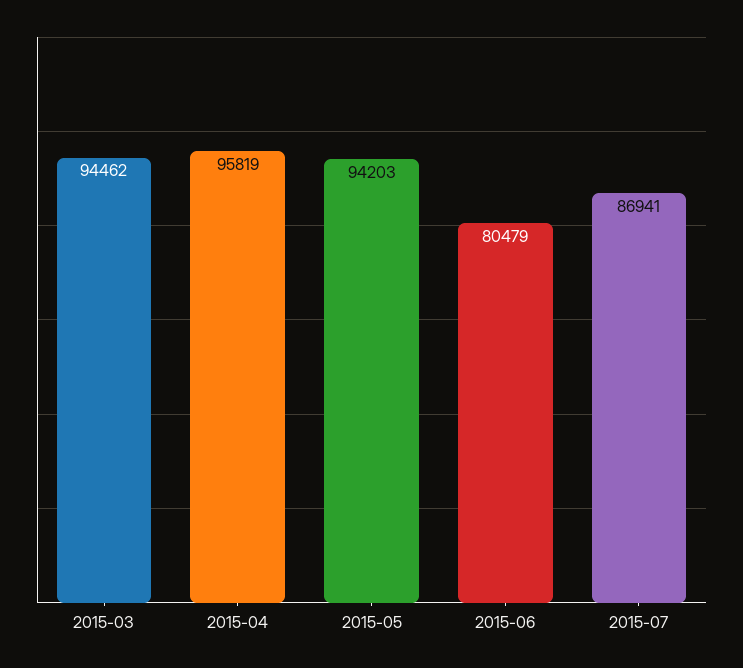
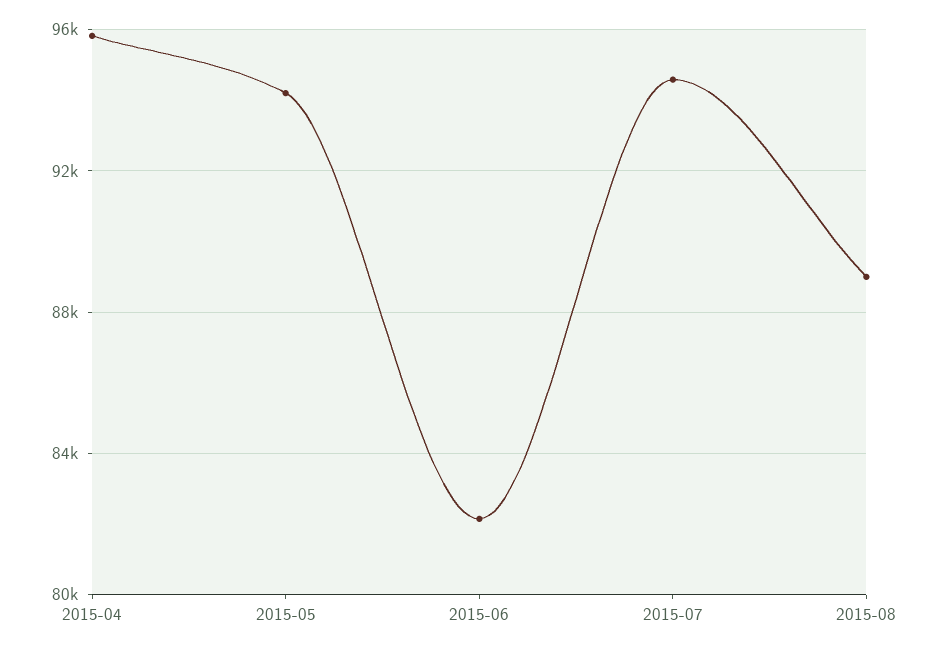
2015-03: 94462 -> none
2015-06: 80479 -> 82000
2015-07: 86941 -> 94500
2015-08: none -> 89000

